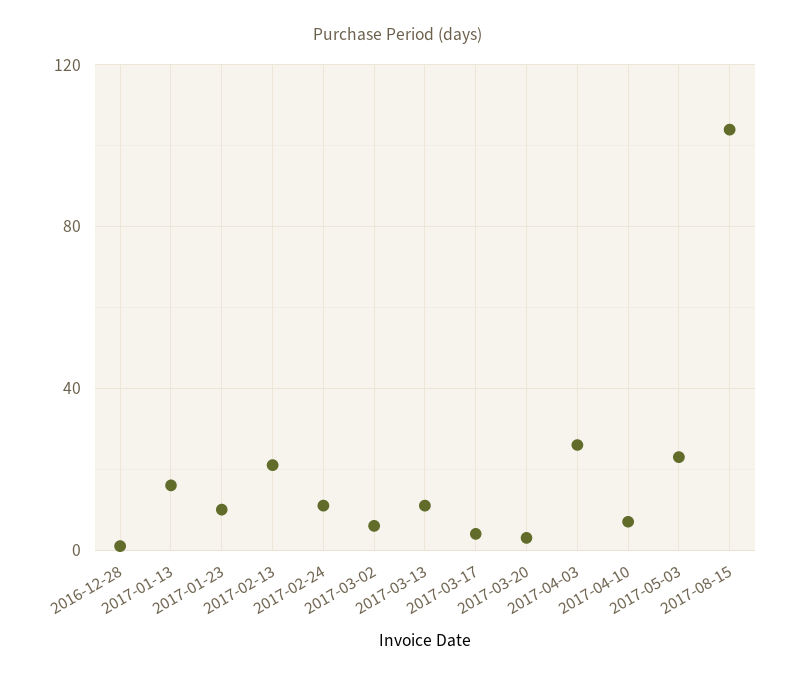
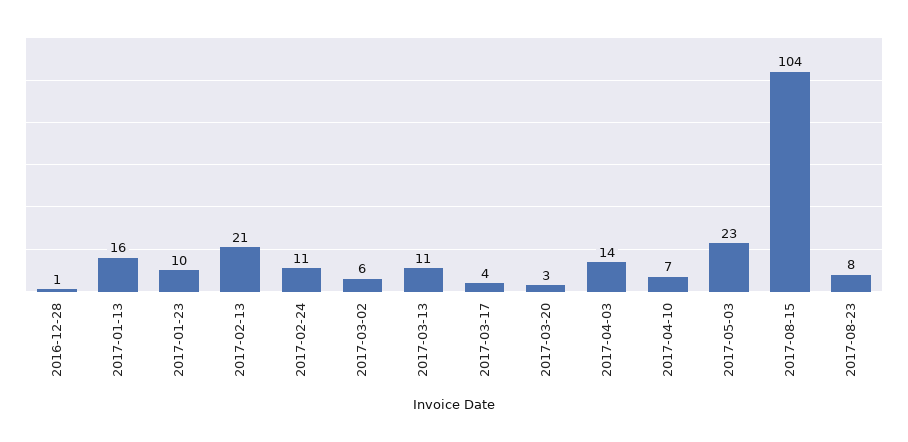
2017-04-03: 25 -> 14
2017-08-23: none -> 8

